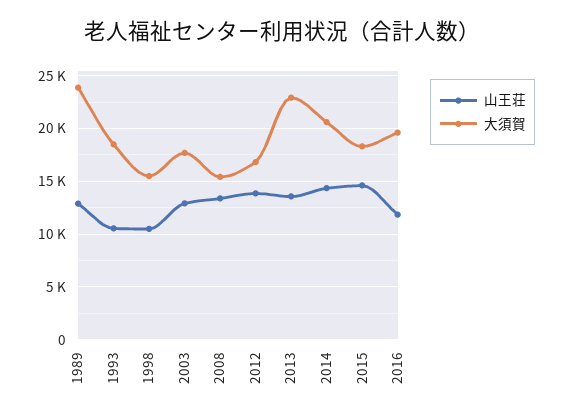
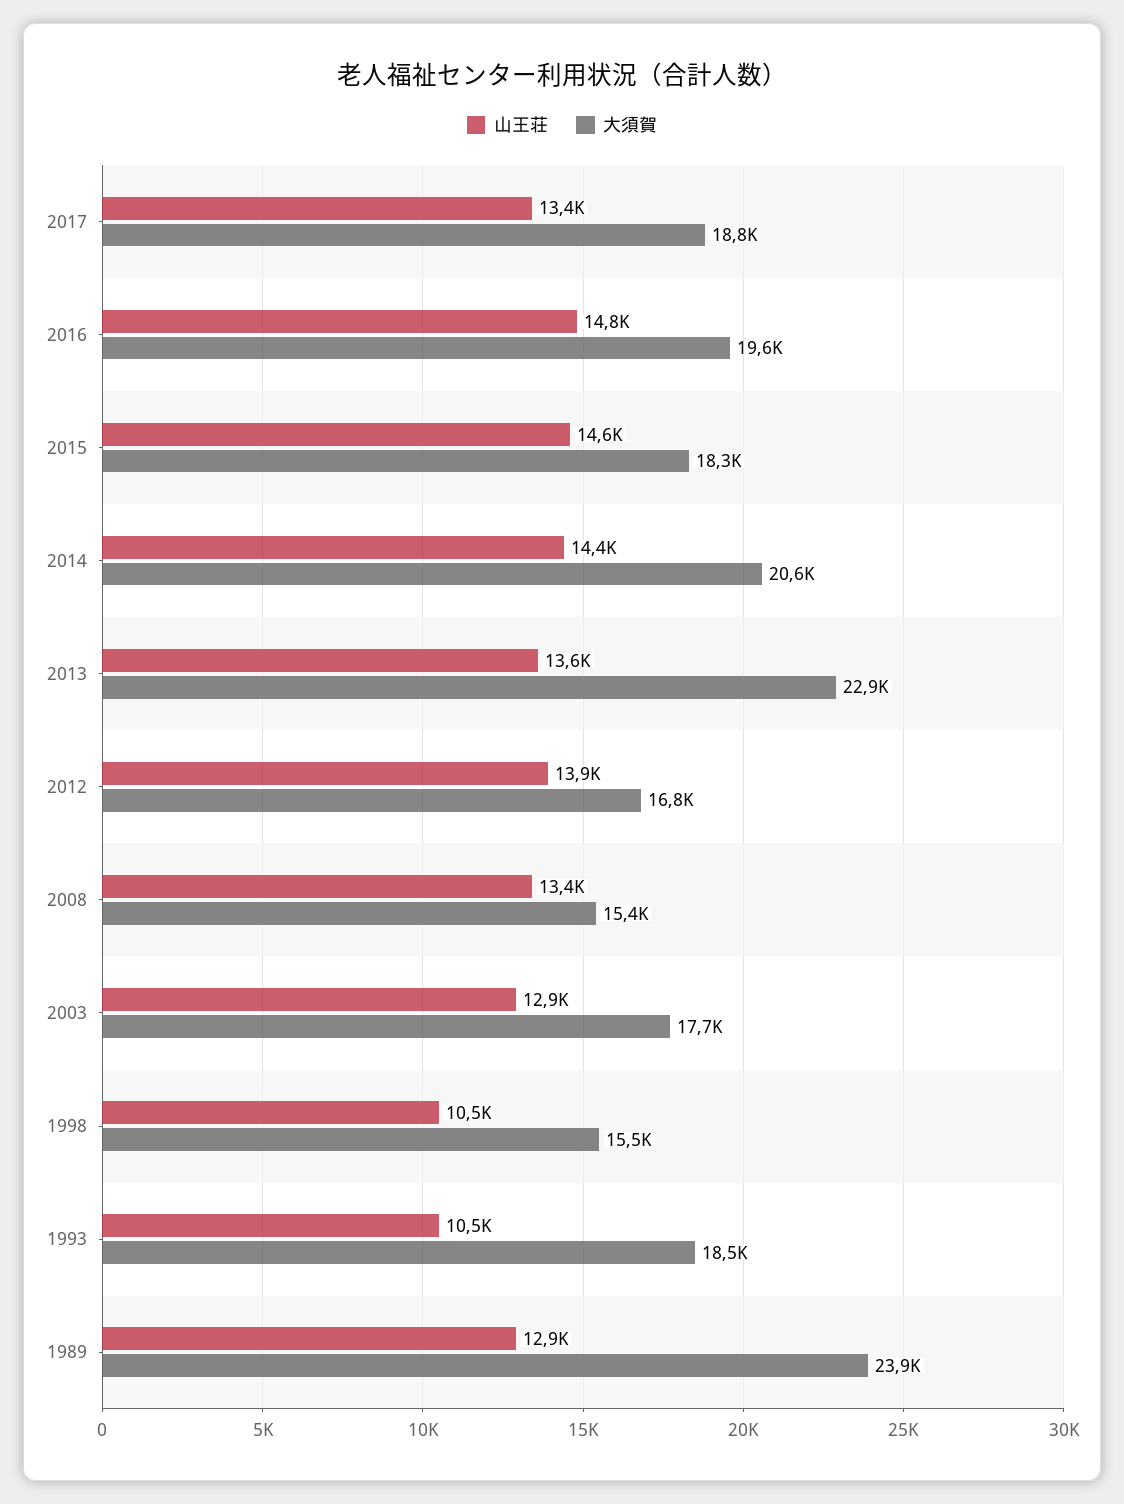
山王荘, 2016: 12000 -> 14800
山王荘, 2017: none -> 13400
大須賀, 2017: none -> 18800

